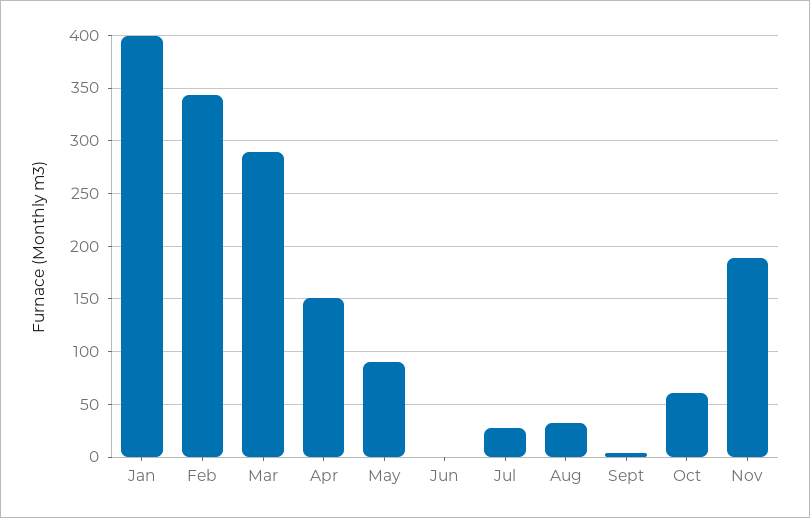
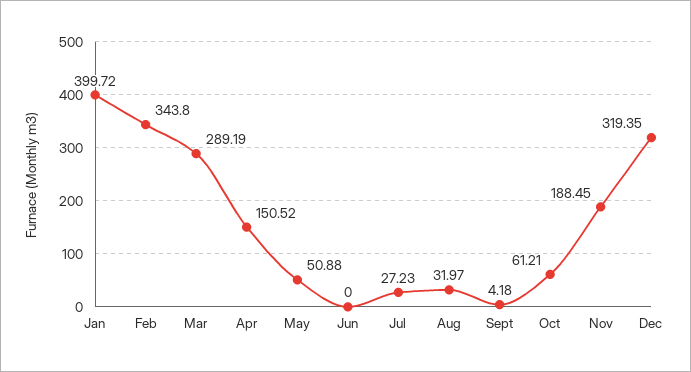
May: 90 -> 50.88
Dec: none -> 319.35

